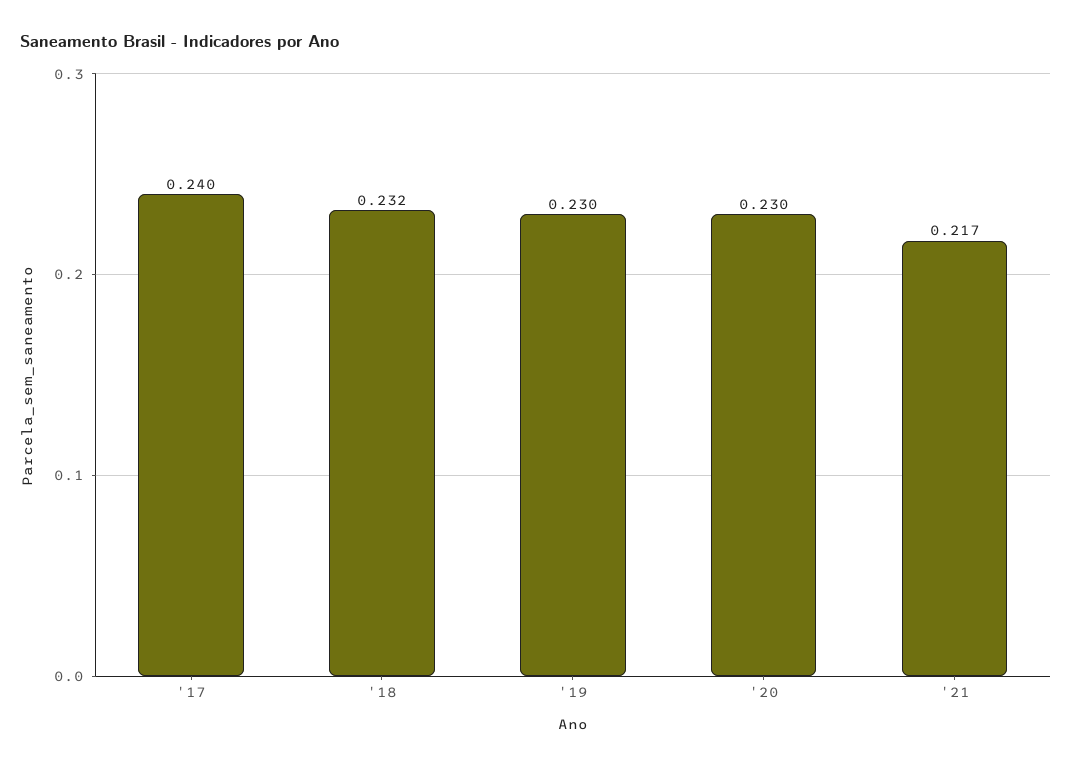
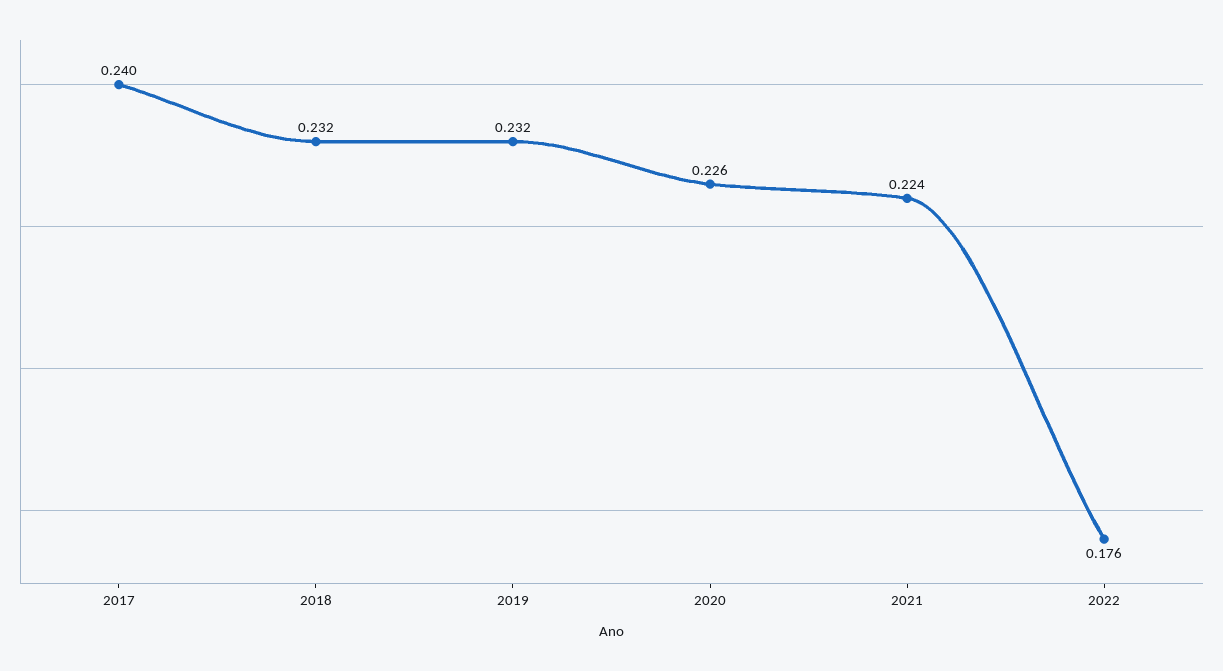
'19: 0.23 -> 0.232
'20: 0.23 -> 0.226
'21: 0.217 -> 0.224
2022: none -> 0.176

